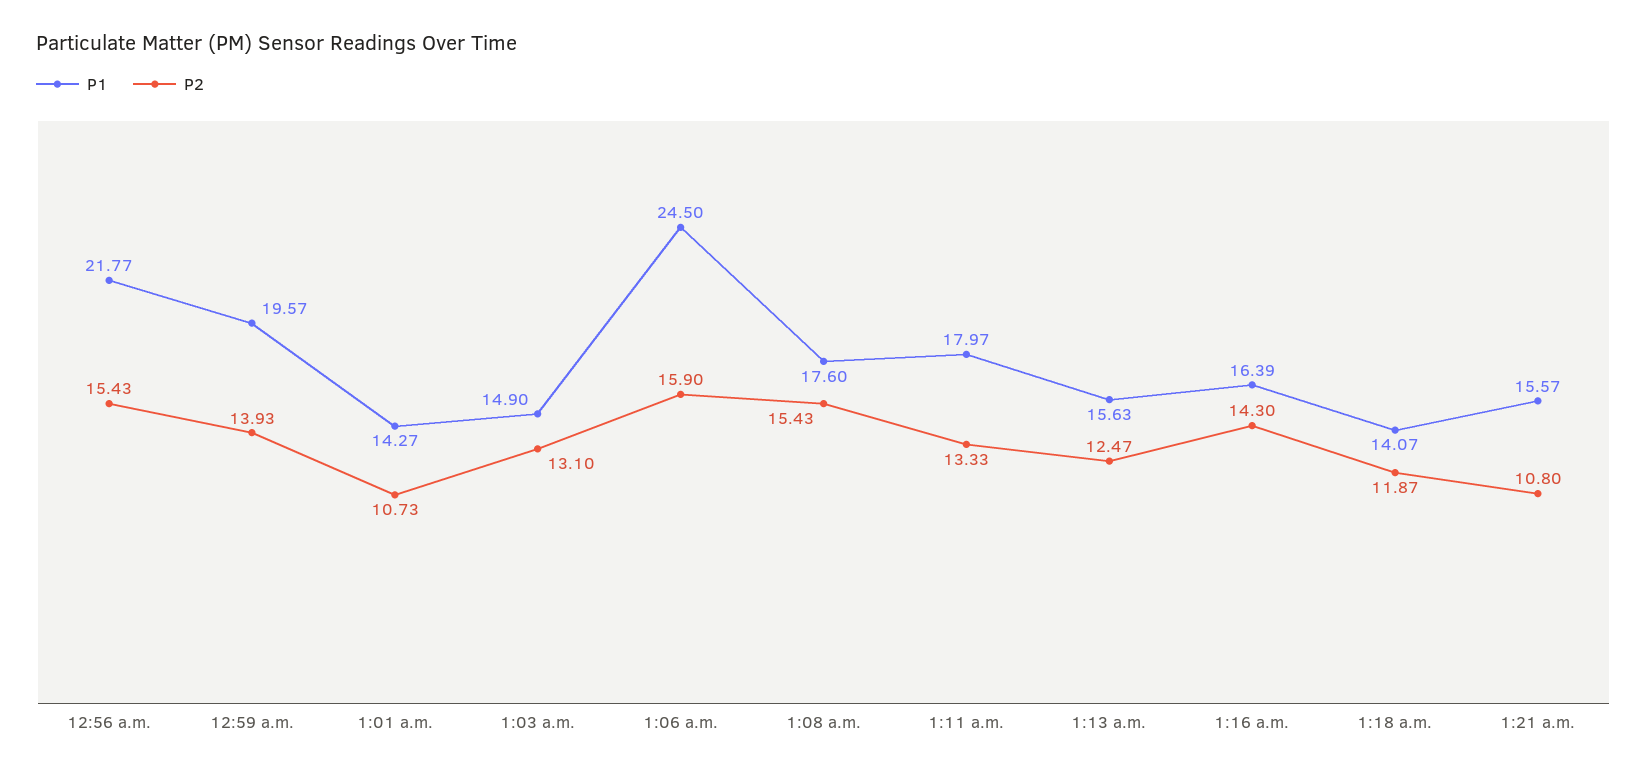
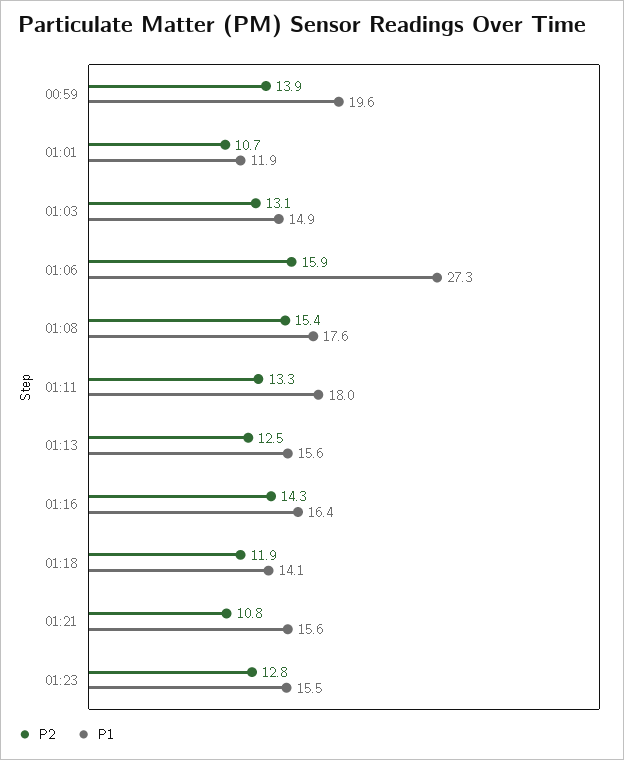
P1, 12:56 a.m.: 21.77 -> none
P2, 12:56 a.m.: 15.43 -> none
P1, 1:01 a.m.: 14.27 -> 11.9
P1, 1:06 a.m.: 24.5 -> 27.3
P2, 01:23: none -> 12.8
P1, 01:23: none -> 15.5

